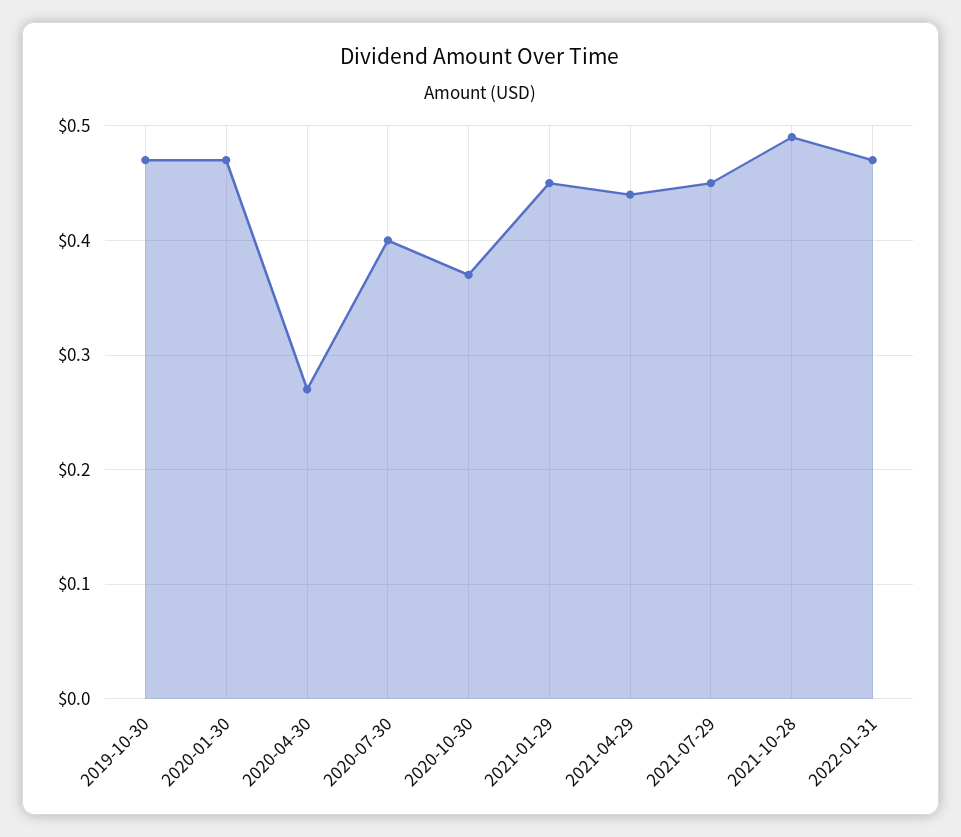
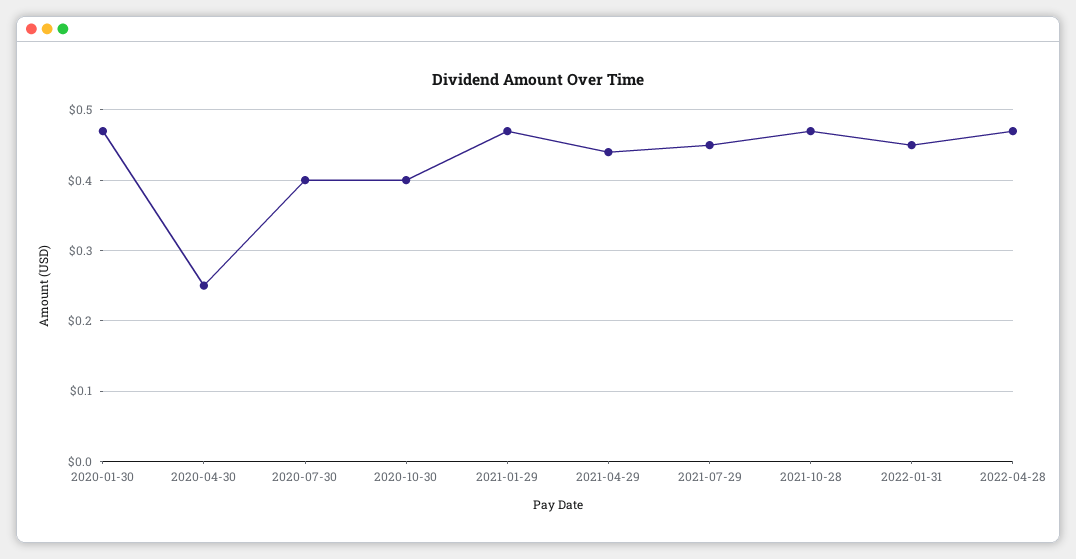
2019-10-30: 0.47 -> none
2020-04-30: 0.27 -> 0.25
2020-10-30: 0.37 -> 0.4
2021-01-29: 0.45 -> 0.47
2021-10-28: 0.49 -> 0.47
2022-01-31: 0.47 -> 0.45
2022-04-28: none -> 0.47

